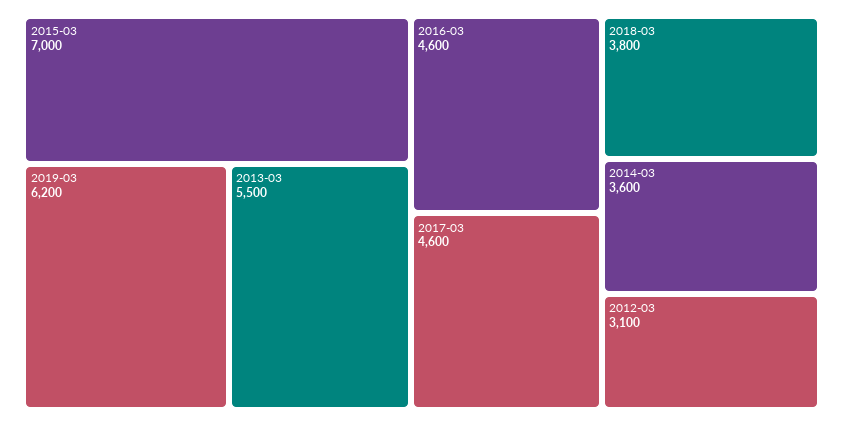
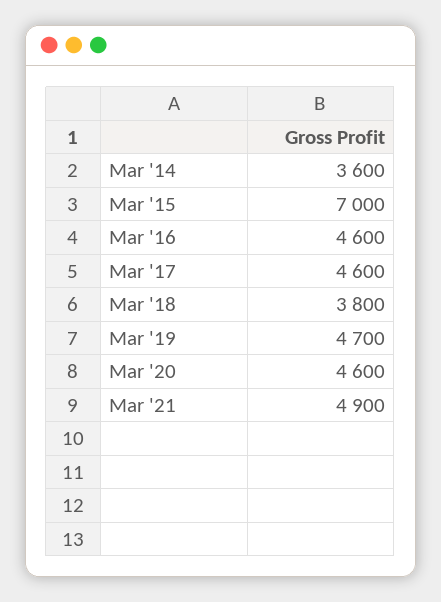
2019-03: 6200 -> 4700
2013-03: 5500 -> none
2012-03: 3100 -> none
Mar '20: none -> 4600
Mar '21: none -> 4900

